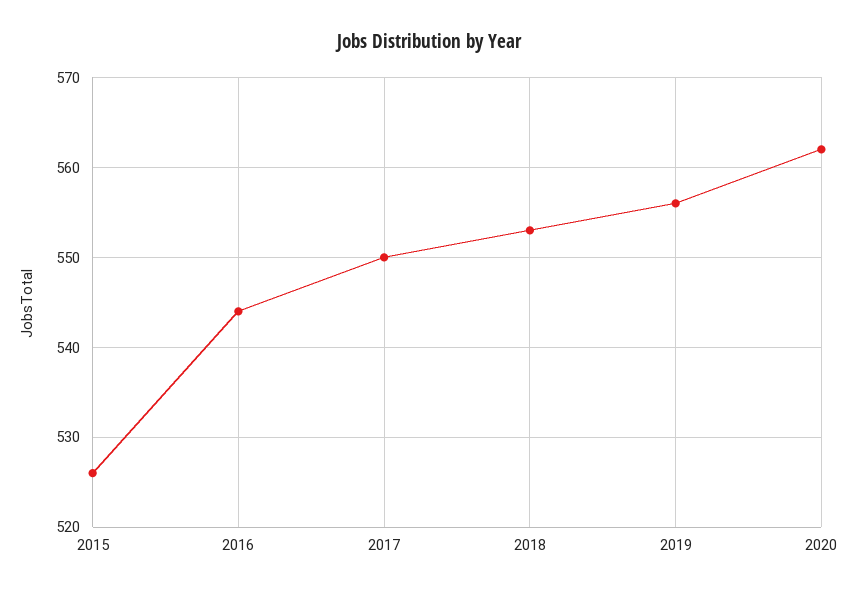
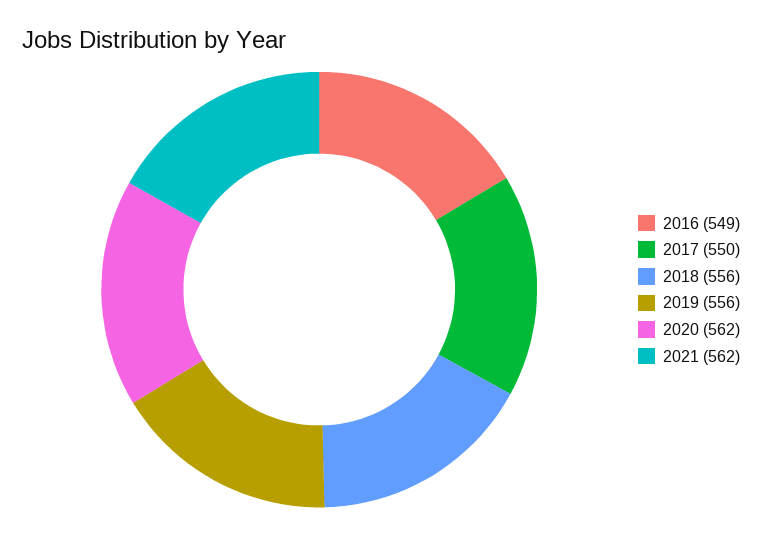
2015: 526 -> none
2016: 544 -> 549
2018: 553 -> 556
2021: none -> 562

